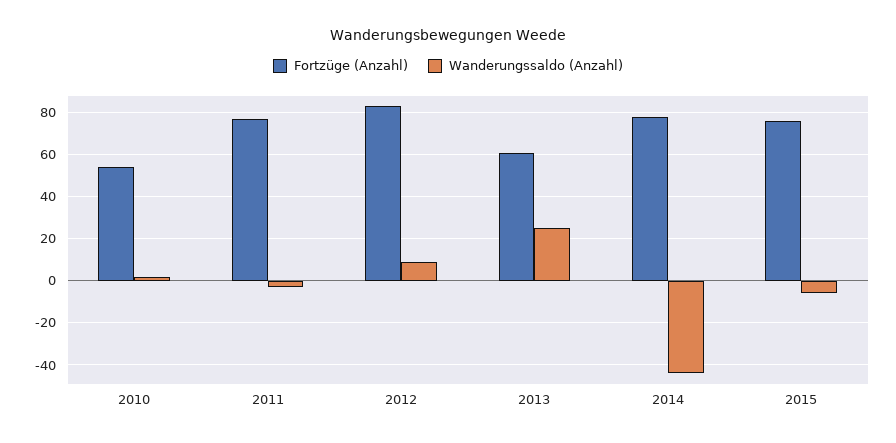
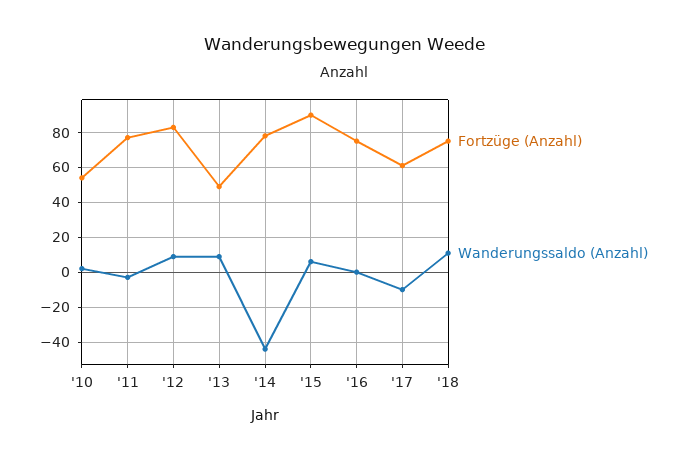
Fortzüge (Anzahl), 2013: 60 -> 50
Wanderungssaldo (Anzahl), 2013: 25 -> 10
Fortzüge (Anzahl), 2015: 75 -> 90
Wanderungssaldo (Anzahl), 2015: -5 -> 5
Fortzüge (Anzahl), '16: none -> 75
Wanderungssaldo (Anzahl), '16: none -> 0
Fortzüge (Anzahl), '17: none -> 60
Wanderungssaldo (Anzahl), '17: none -> -10
Fortzüge (Anzahl), '18: none -> 75
Wanderungssaldo (Anzahl), '18: none -> 10

